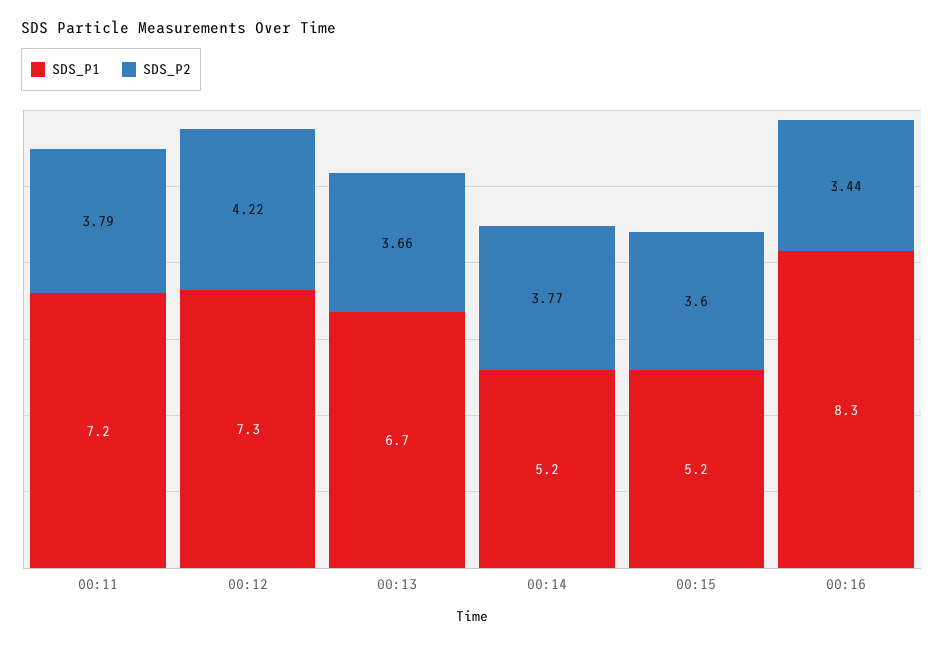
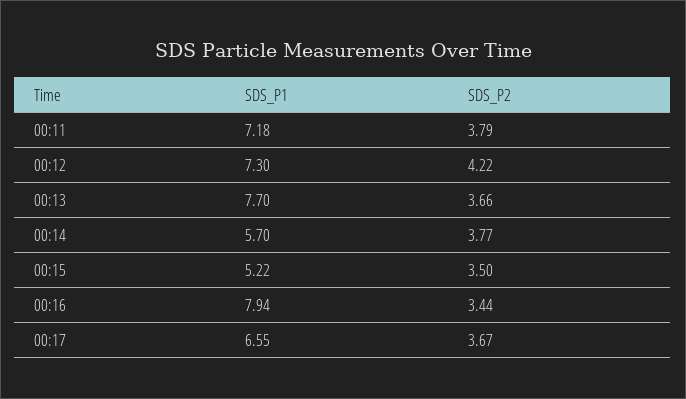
SDS_P1, 00:13: 6.7 -> 7.7
SDS_P1, 00:14: 5.2 -> 5.7
SDS_P2, 00:15: 3.6 -> 3.5
SDS_P1, 00:16: 8.3 -> 7.94
SDS_P1, 00:17: none -> 6.55
SDS_P2, 00:17: none -> 3.67

